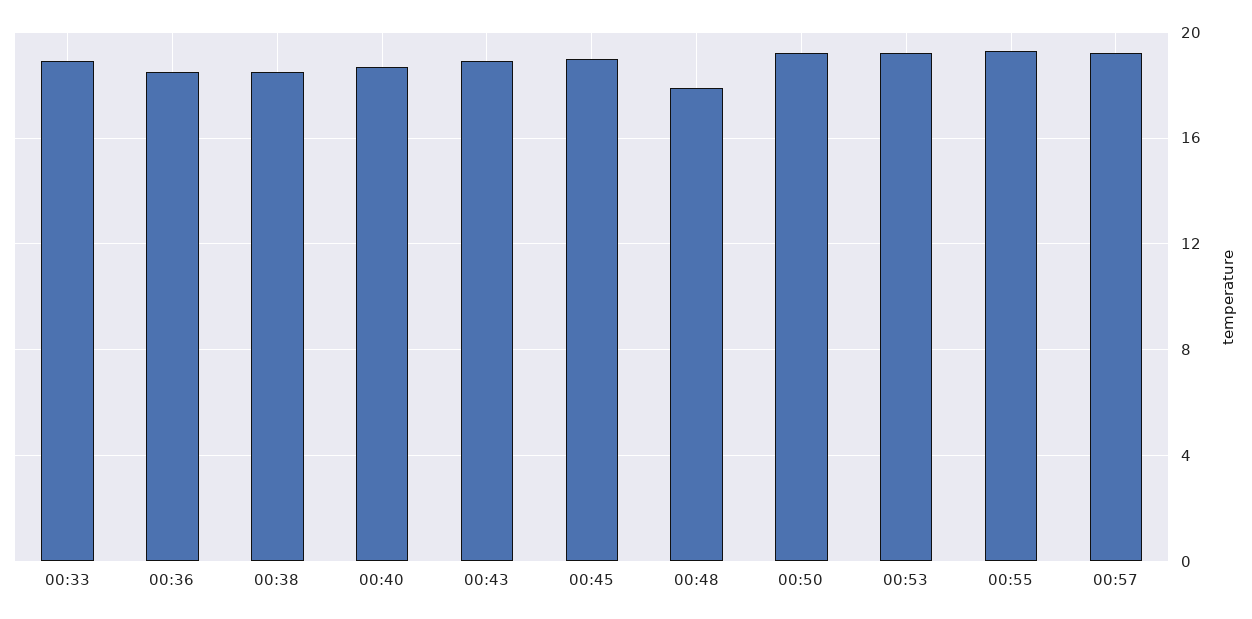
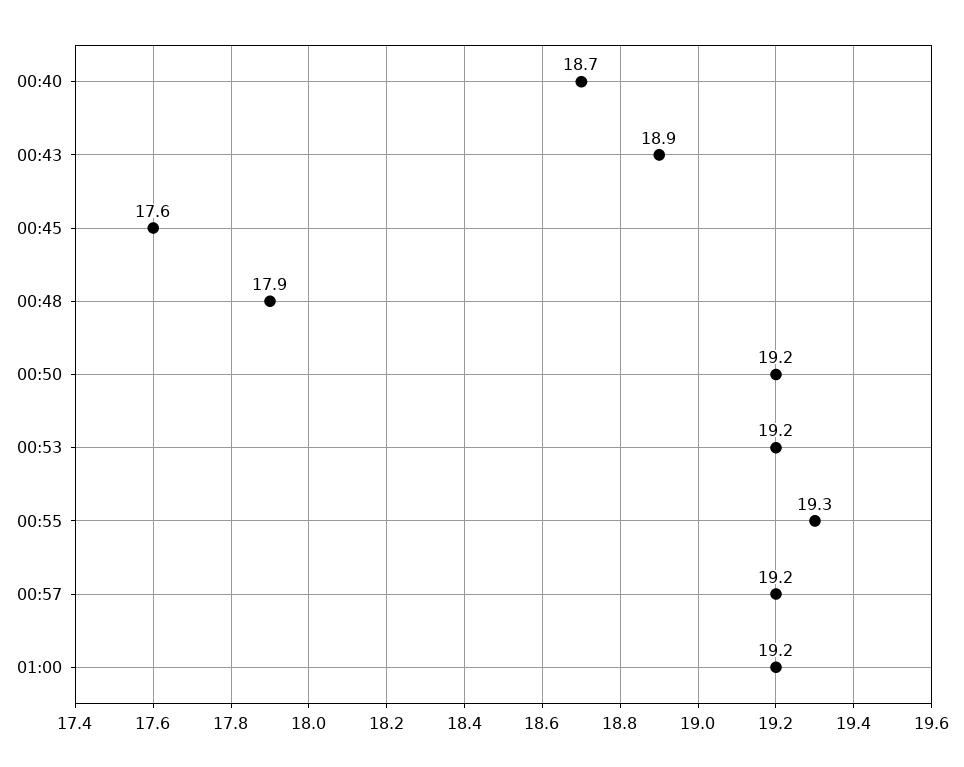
00:33: 19 -> none
00:36: 18.5 -> none
00:38: 18.5 -> none
00:45: 19 -> 17.6
01:00: none -> 19.2

